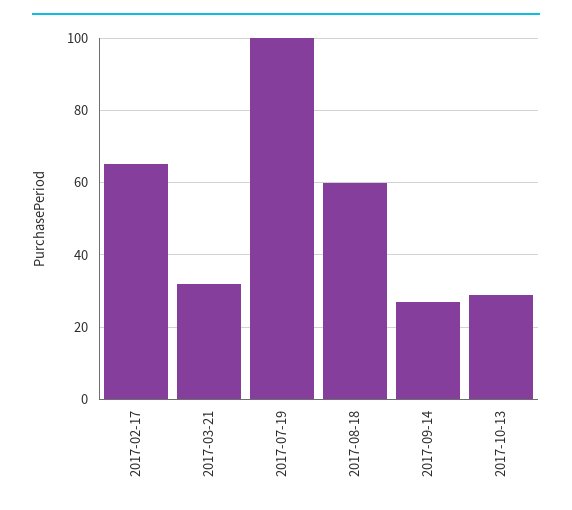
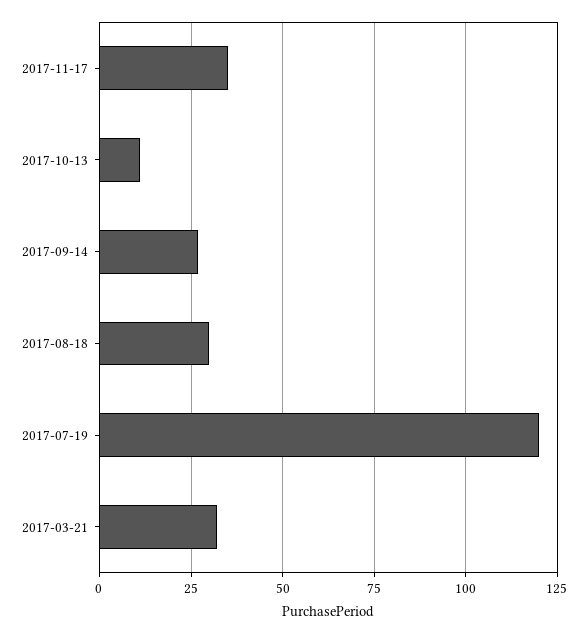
2017-02-17: 65 -> none
2017-07-19: 100 -> 120
2017-08-18: 60 -> 30
2017-10-13: 30 -> 10
2017-11-17: none -> 35

